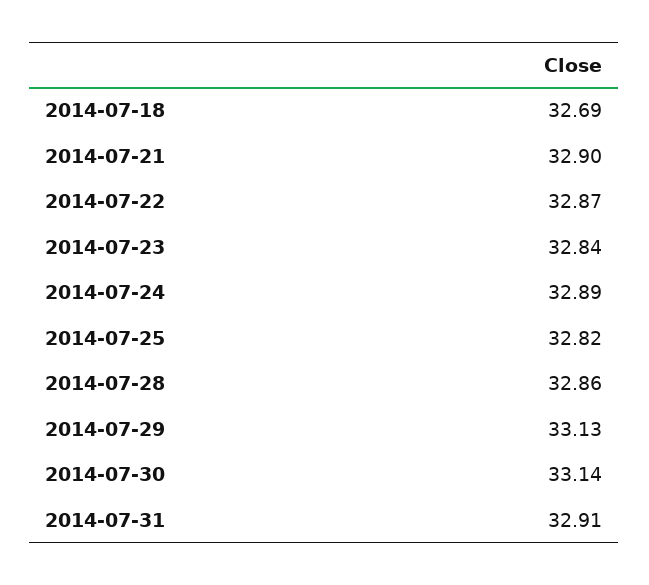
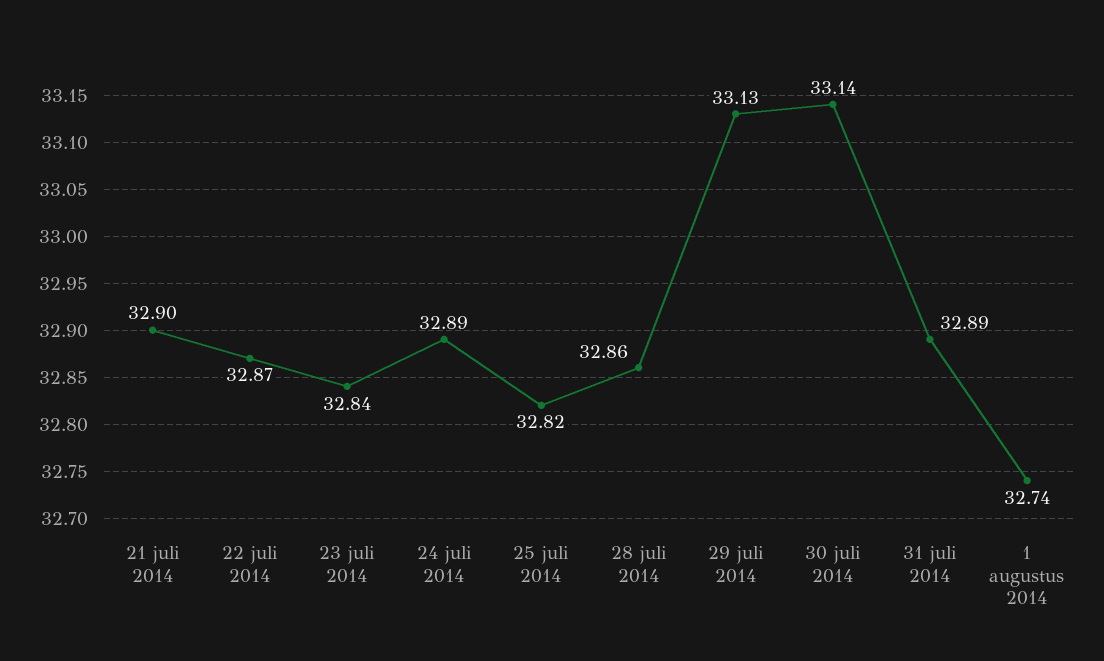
2014-07-18: 32.69 -> none
2014-07-31: 32.91 -> 32.89
1 augustus 2014: none -> 32.74

